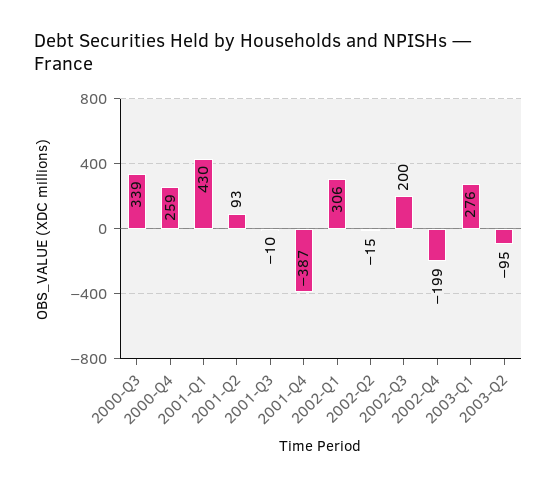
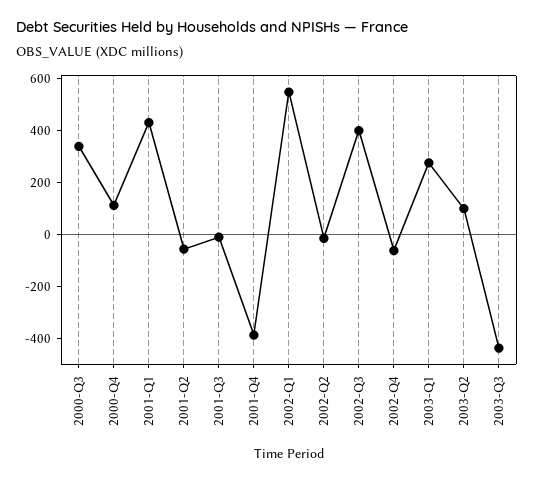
2000-Q4: 259 -> 100
2001-Q2: 93 -> -50
2002-Q1: 306 -> 550
2002-Q3: 200 -> 400
2002-Q4: -199 -> -50
2003-Q2: -95 -> 100
2003-Q3: none -> -450

